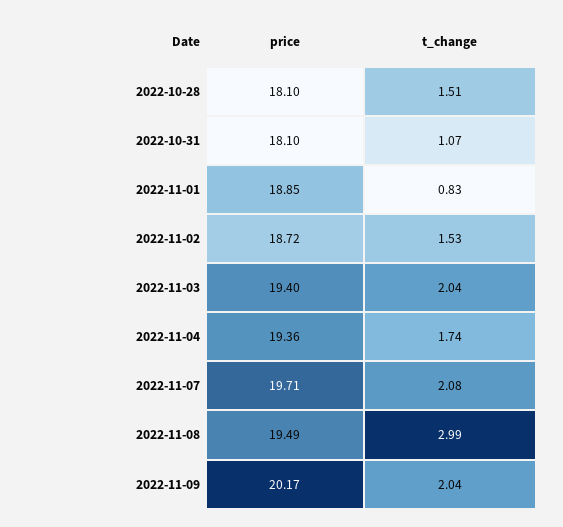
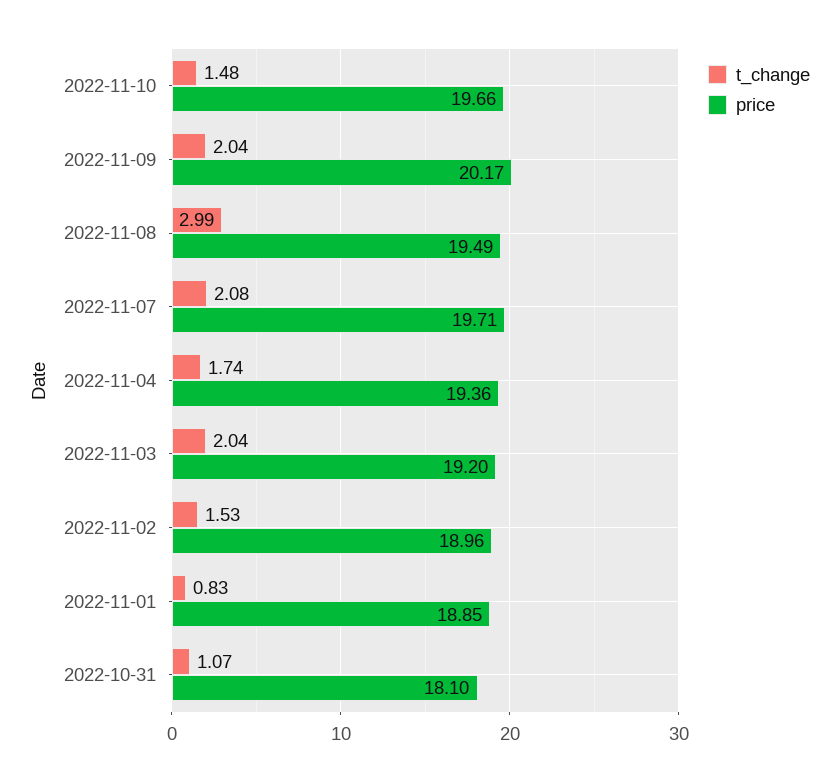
price, 2022-10-28: 18.1 -> none
t_change, 2022-10-28: 1.51 -> none
price, 2022-11-02: 18.72 -> 18.96
price, 2022-11-03: 19.4 -> 19.2
t_change, 2022-11-10: none -> 1.48
price, 2022-11-10: none -> 19.66

